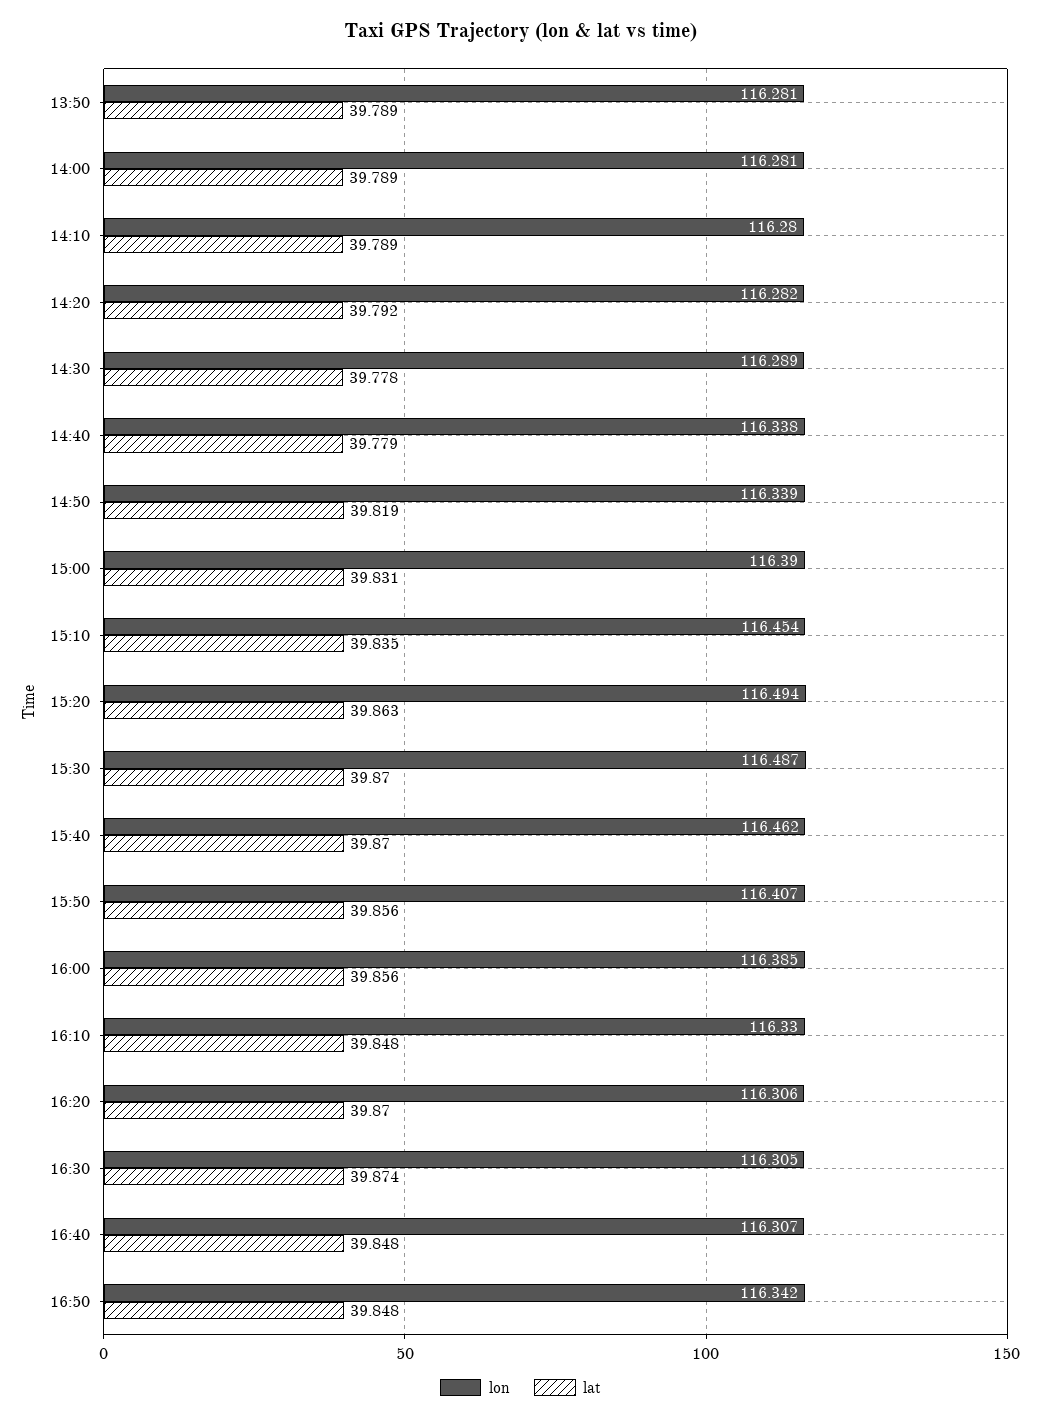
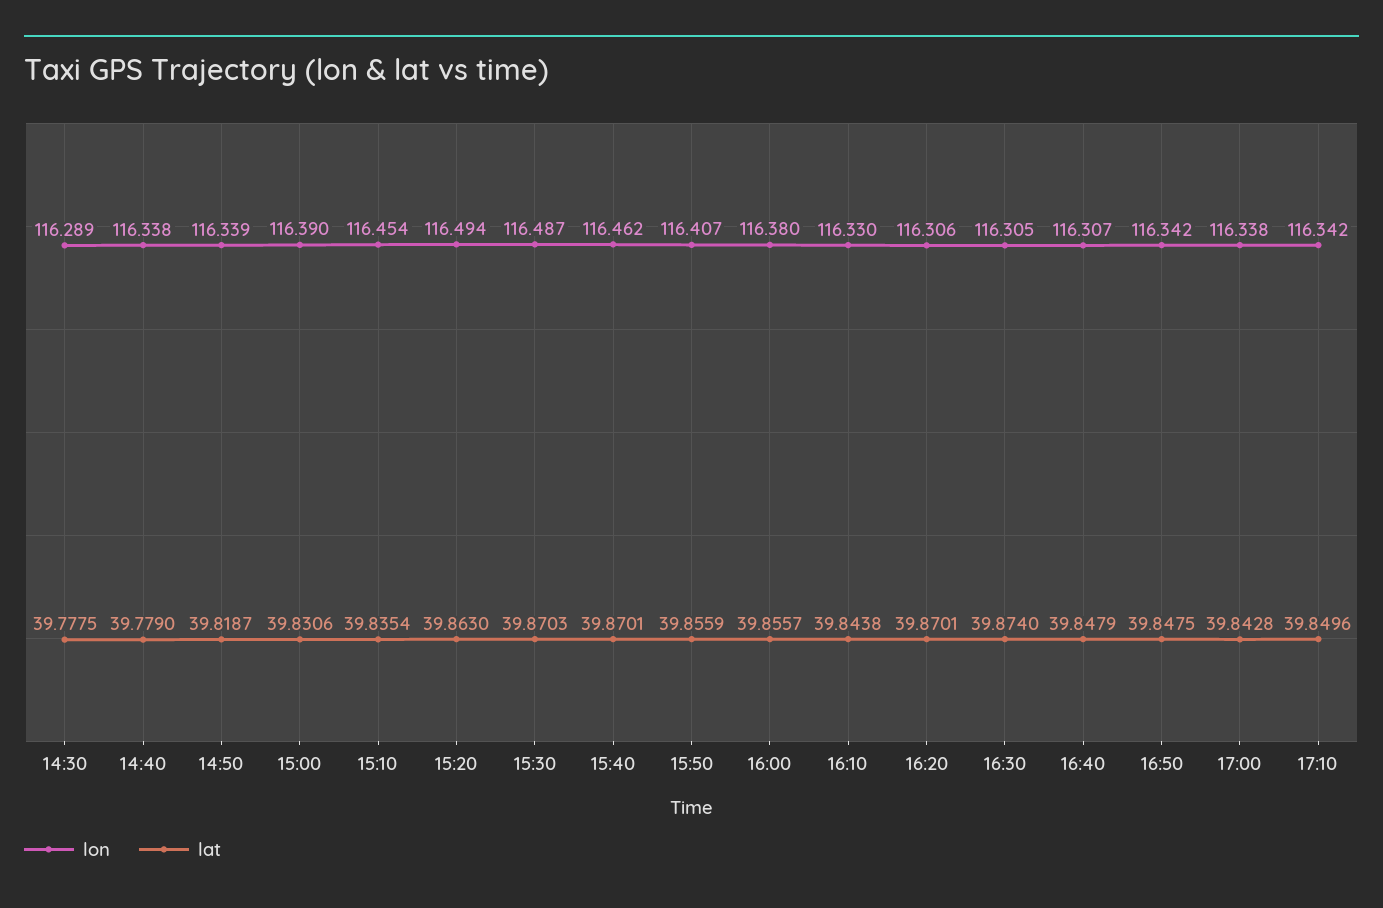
lon, 13:50: 116.281 -> none
lat, 13:50: 39.789 -> none
lon, 14:00: 116.281 -> none
lat, 14:00: 39.789 -> none
lon, 14:10: 116.28 -> none
lat, 14:10: 39.789 -> none
lon, 14:20: 116.282 -> none
lat, 14:20: 39.792 -> none
lon, 16:00: 116.385 -> 116.38
lat, 16:10: 39.848 -> 39.8438
lon, 17:00: none -> 116.338
lat, 17:00: none -> 39.8428
lon, 17:10: none -> 116.342
lat, 17:10: none -> 39.8496

